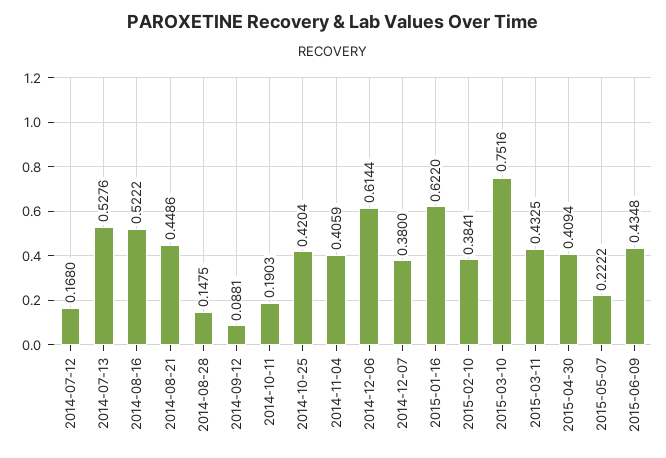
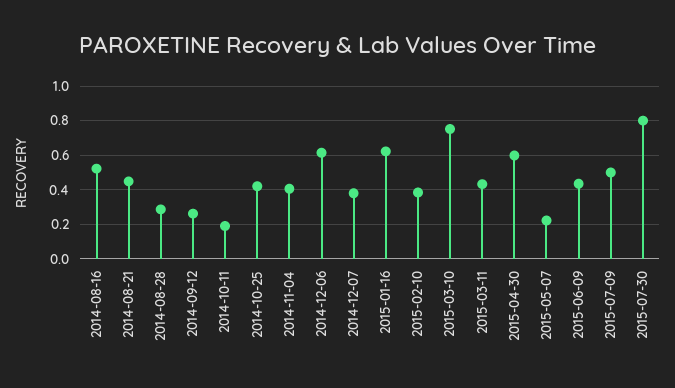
2014-07-12: 0.168 -> none
2014-07-13: 0.5276 -> none
2014-08-28: 0.1475 -> 0.3
2014-09-12: 0.0881 -> 0.25
2015-04-30: 0.4094 -> 0.6
2015-07-09: none -> 0.5
2015-07-30: none -> 0.8

